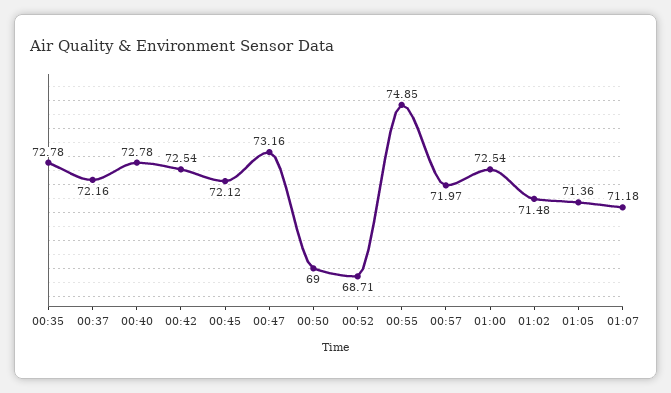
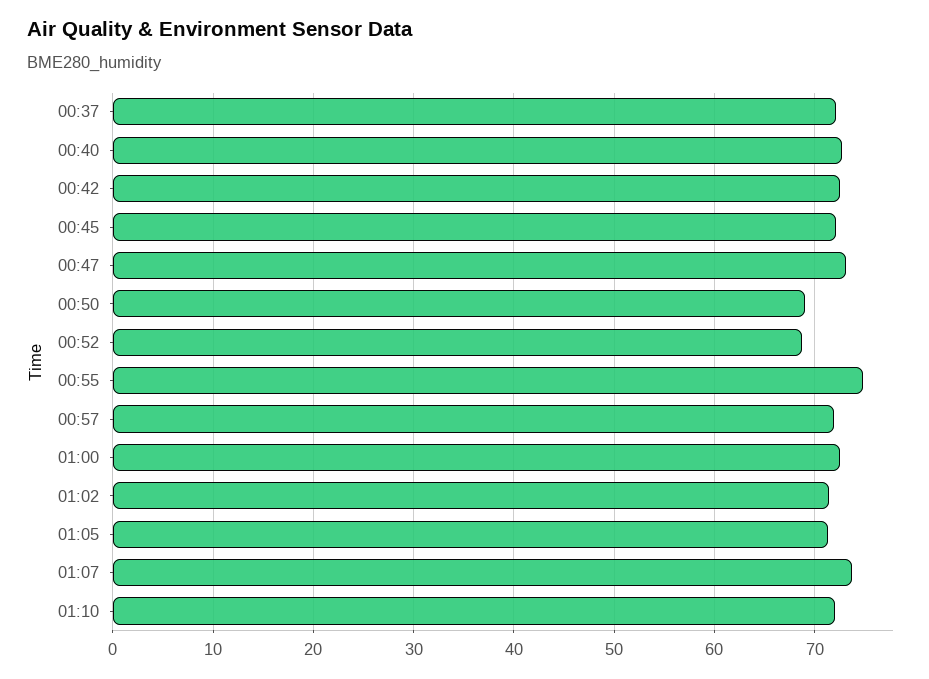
00:35: 72.78 -> none
01:07: 71.18 -> 74
01:10: none -> 72

